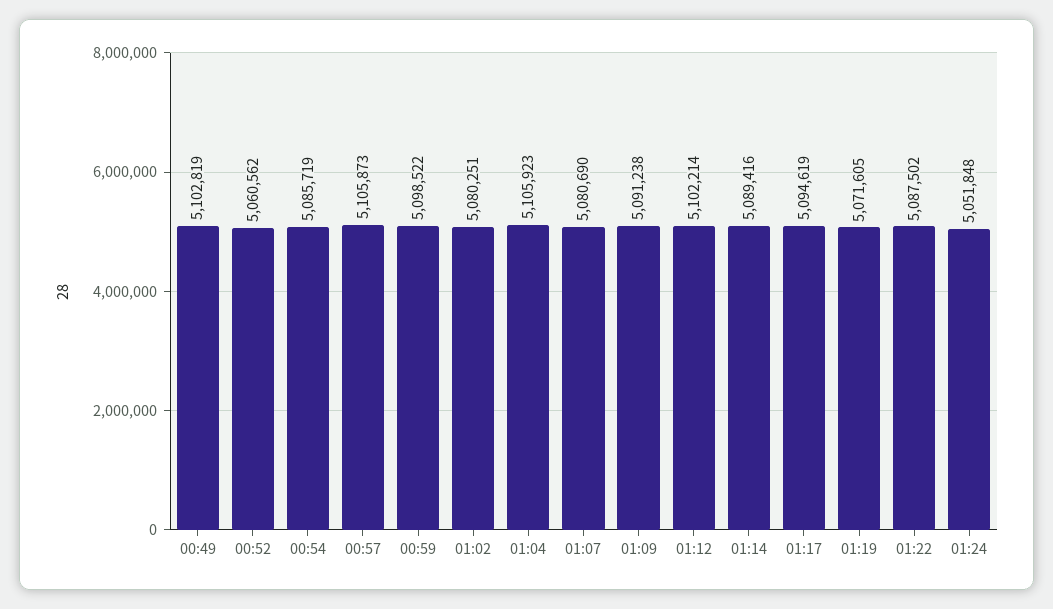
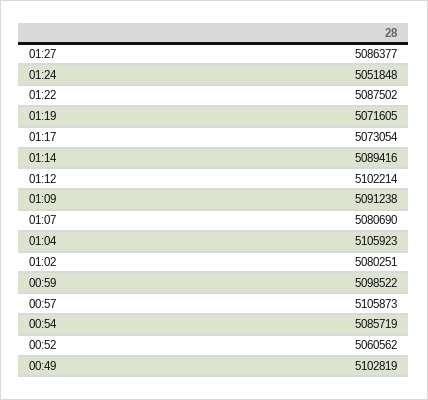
01:17: 5094619 -> 5073054
01:27: none -> 5086377

